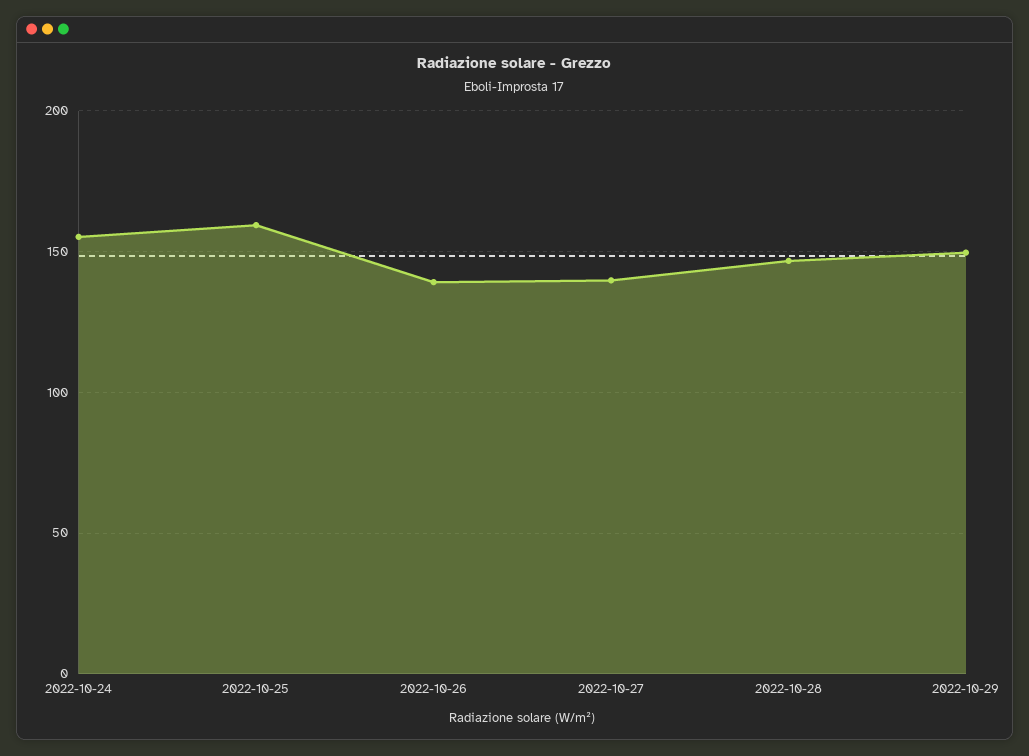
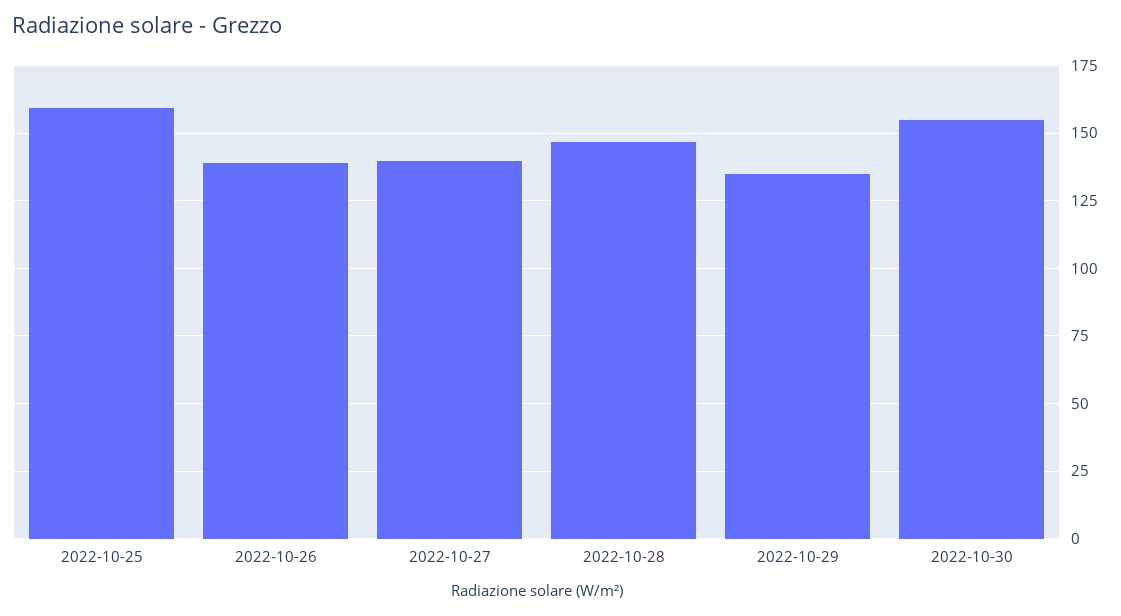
2022-10-24: 155 -> none
2022-10-29: 150 -> 135
2022-10-30: none -> 155

